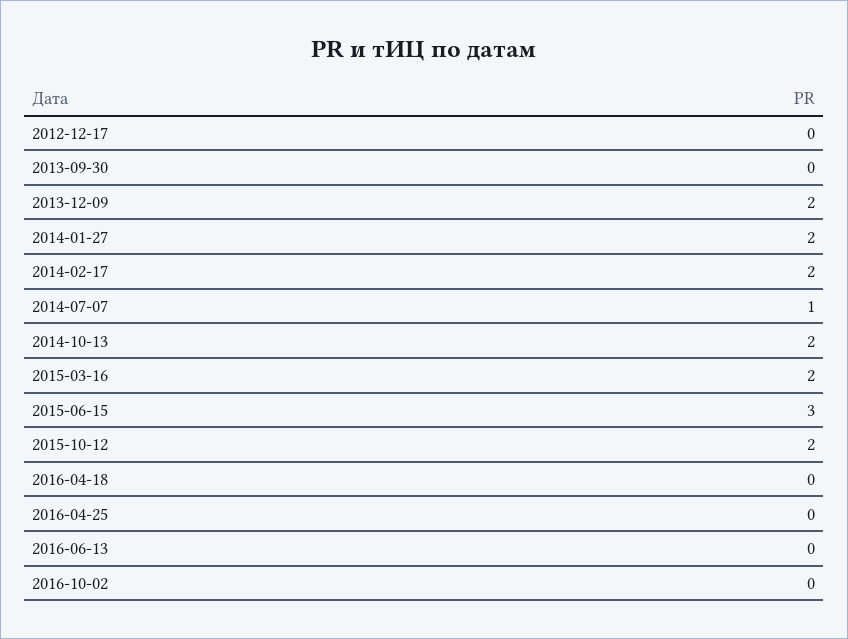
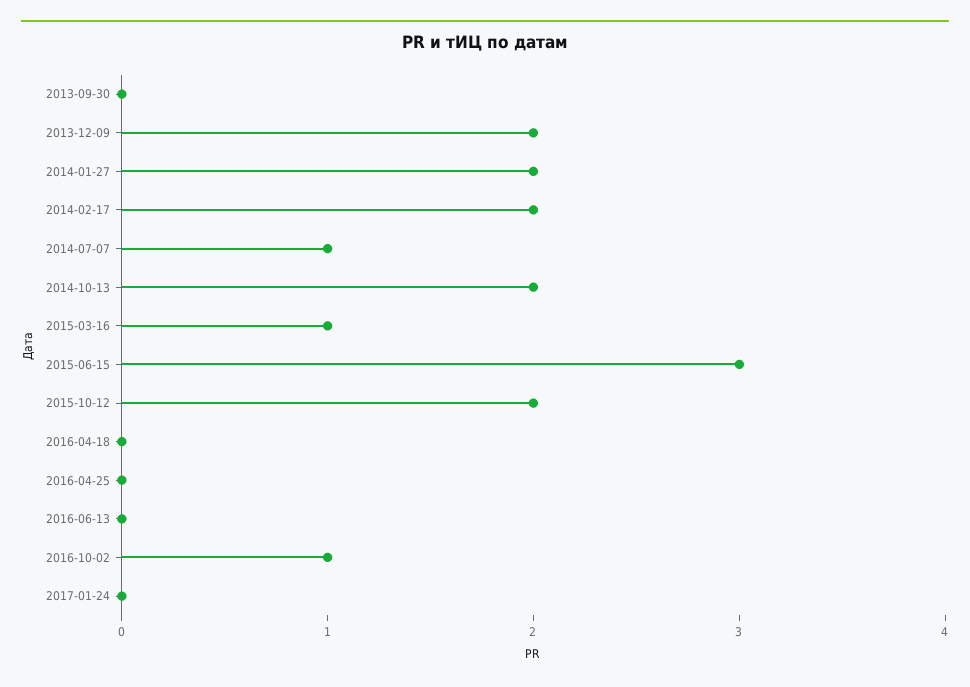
2012-12-17: 0 -> none
2015-03-16: 2 -> 1
2016-10-02: 0 -> 1
2017-01-24: none -> 0

